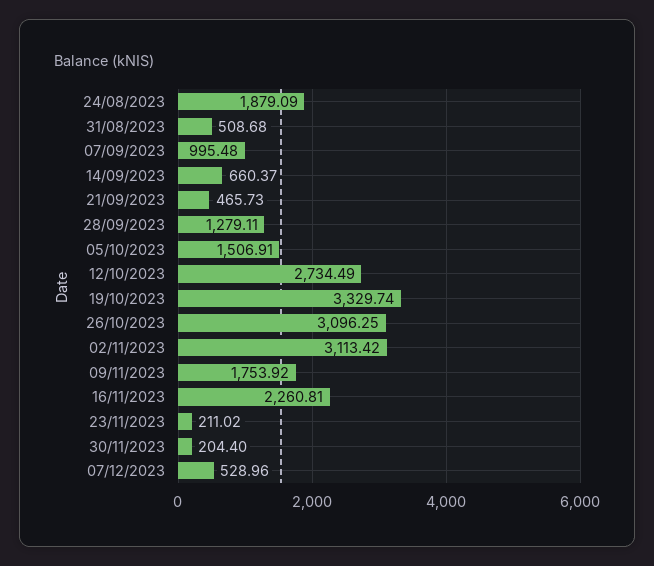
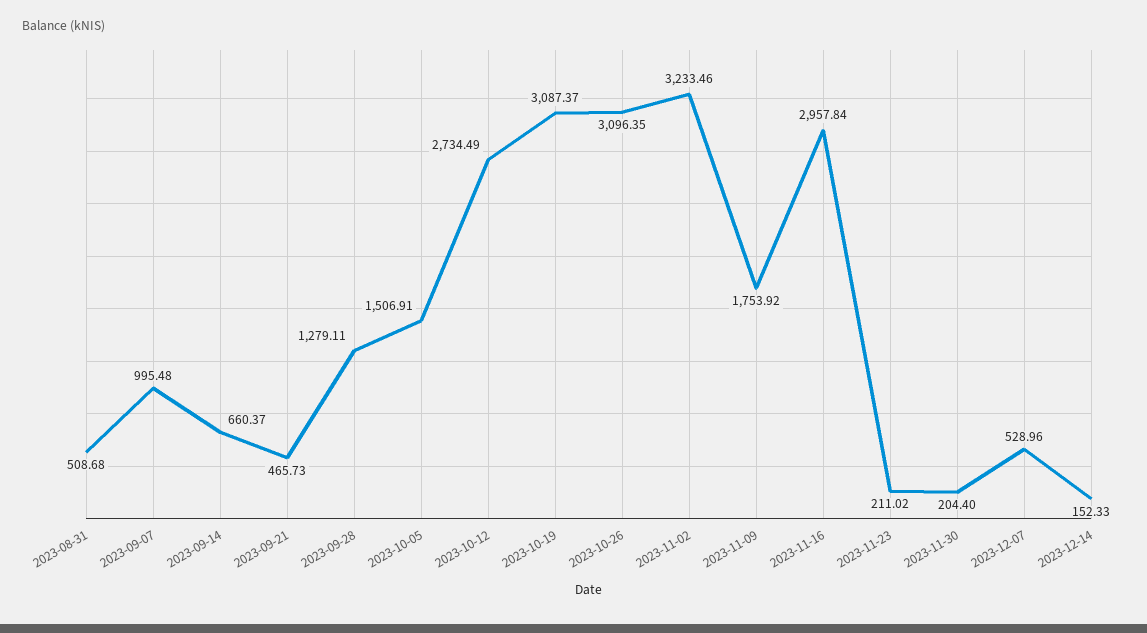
24/08/2023: 1879.09 -> none
19/10/2023: 3329.74 -> 3087.37
26/10/2023: 3096.25 -> 3096.35
02/11/2023: 3113.42 -> 3233.46
16/11/2023: 2260.81 -> 2957.84
2023-12-14: none -> 152.33

